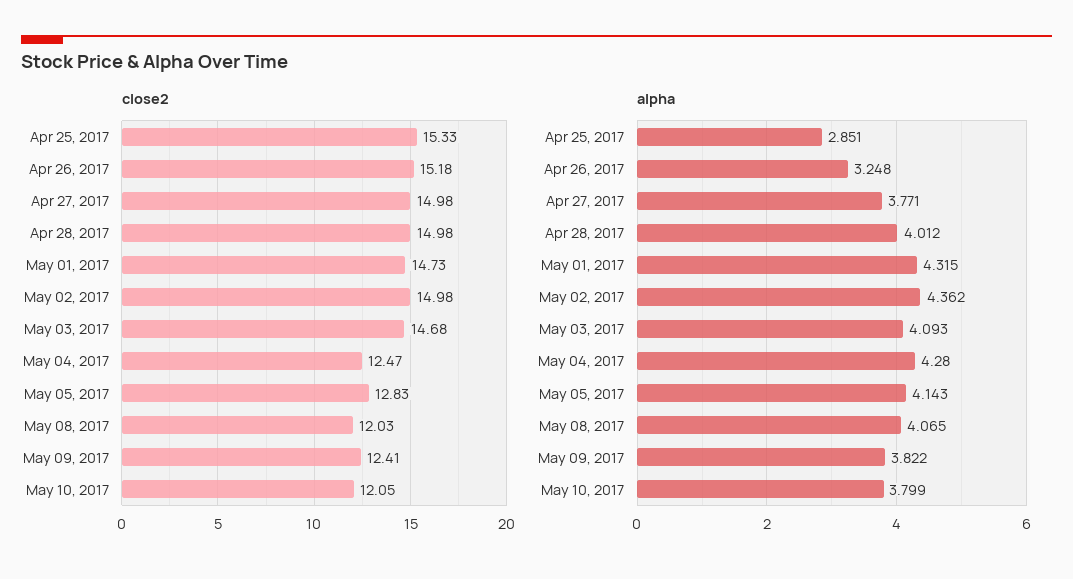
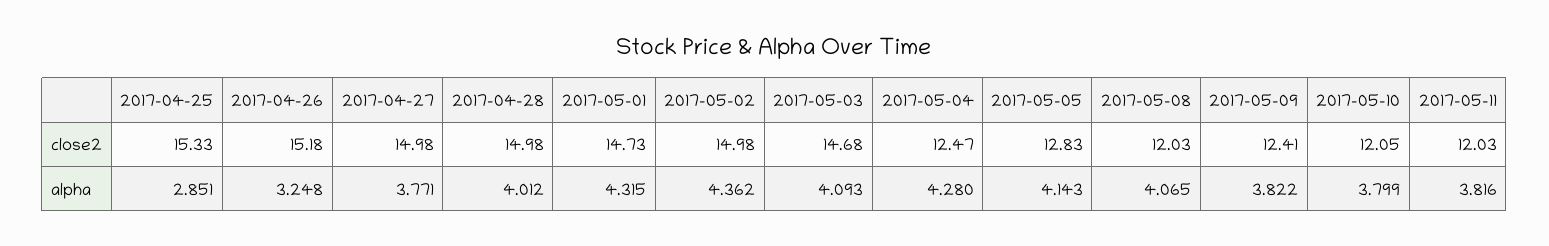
close2, 2017-05-11: none -> 12.03
alpha, 2017-05-11: none -> 3.816

